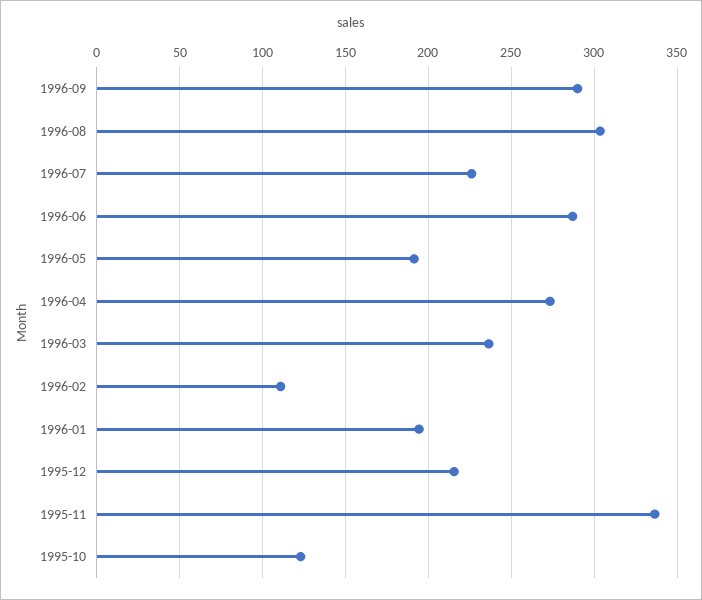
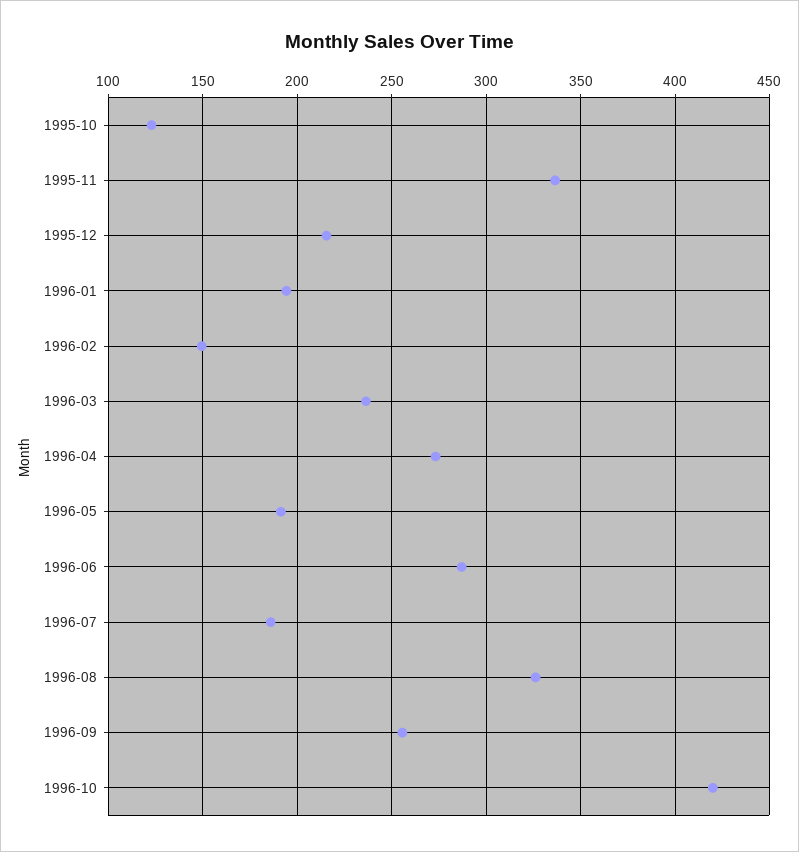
1996-09: 290 -> 255
1996-08: 305 -> 325
1996-07: 225 -> 185
1996-02: 110 -> 150
1996-10: none -> 420

